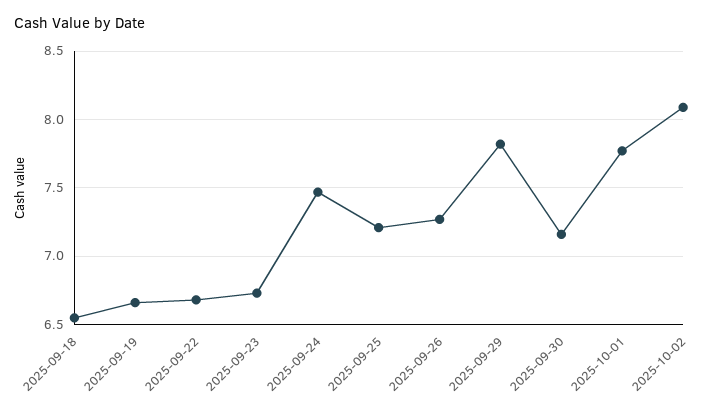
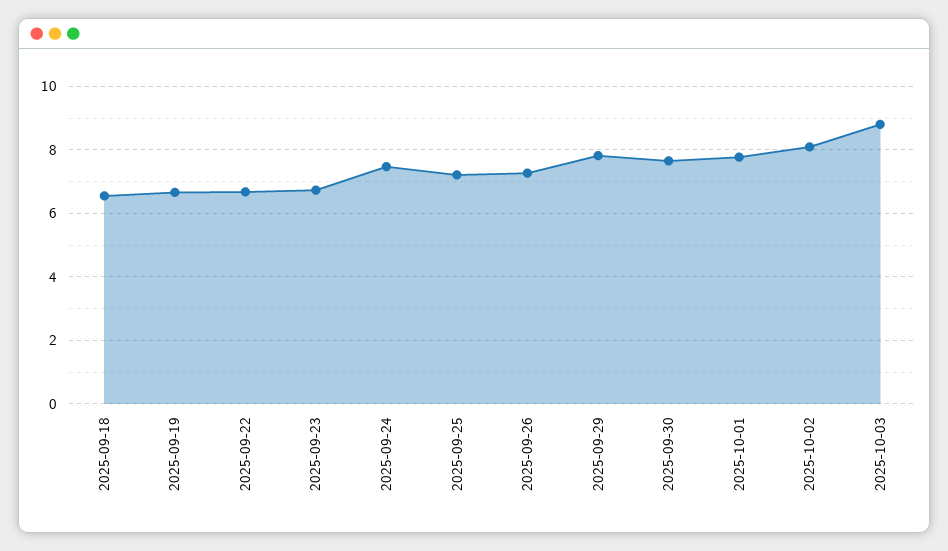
2025-09-30: 7.15 -> 7.6
2025-10-03: none -> 8.8

